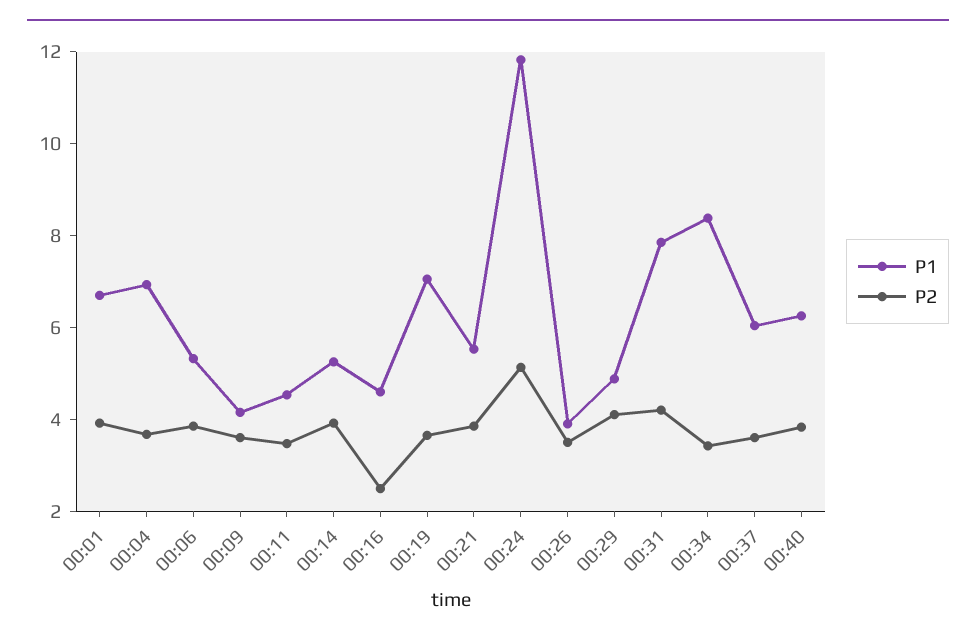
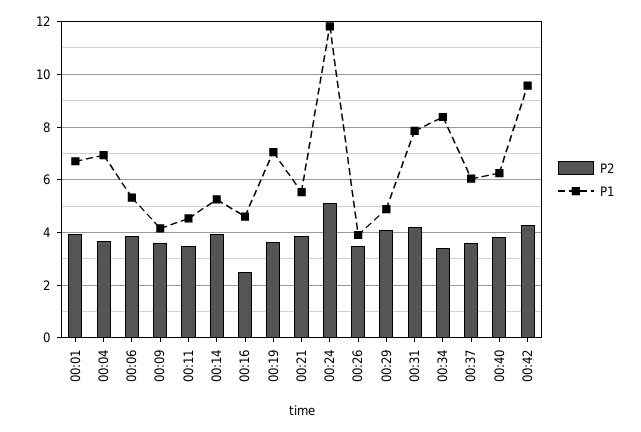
P2, 00:42: none -> 4.25
P1, 00:42: none -> 9.5

